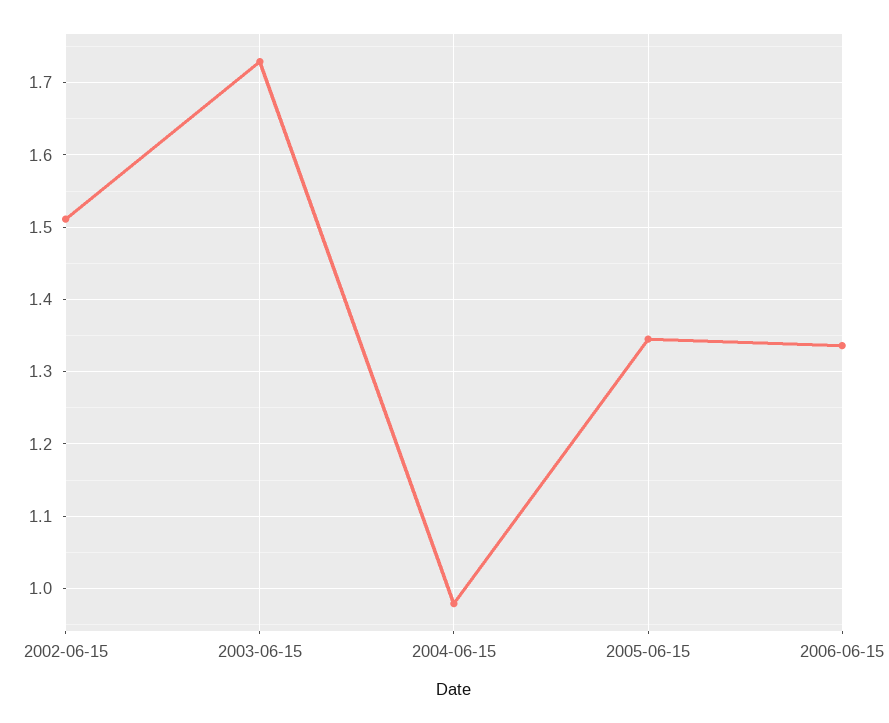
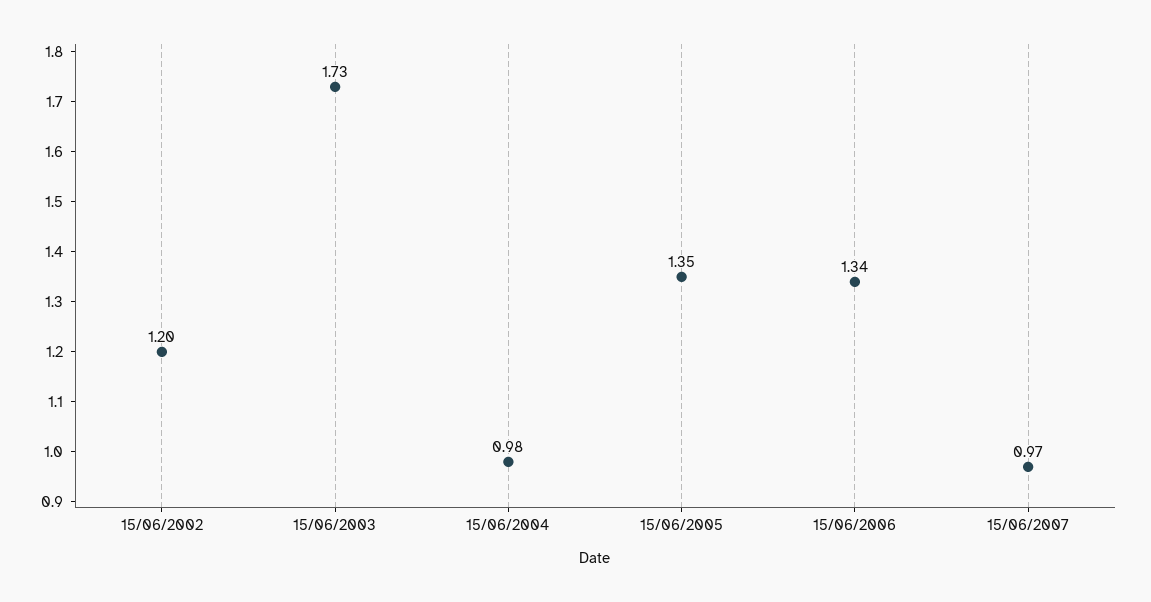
2002-06-15: 1.51 -> 1.2
15/06/2007: none -> 0.97

